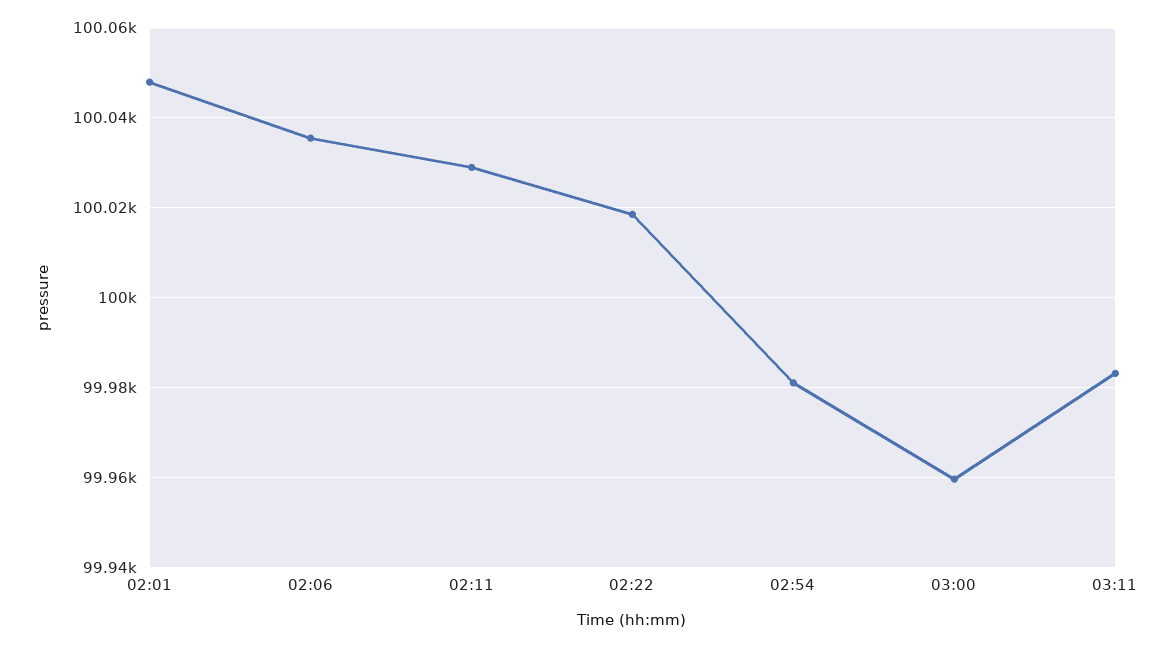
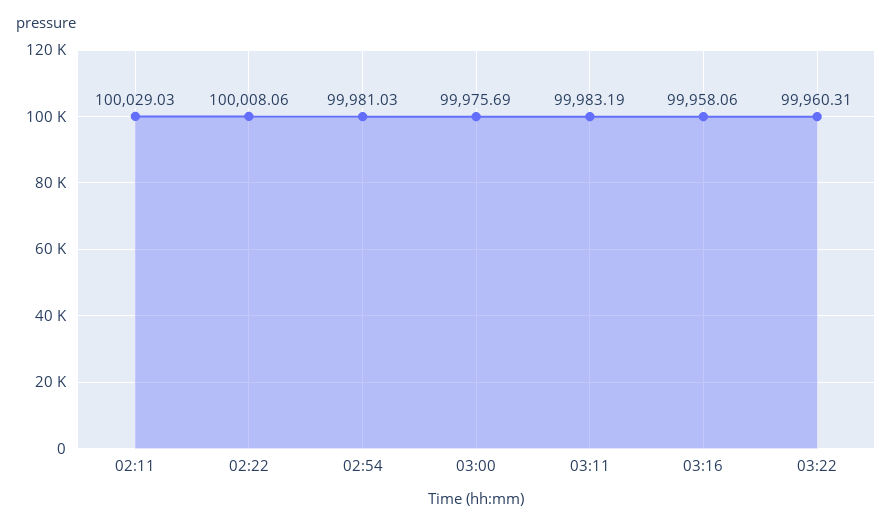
02:01: 100048 -> none
02:06: 100036 -> none
02:22: 100018 -> 100008.06
03:00: 99960 -> 99975.69
03:16: none -> 99958.06
03:22: none -> 99960.31

